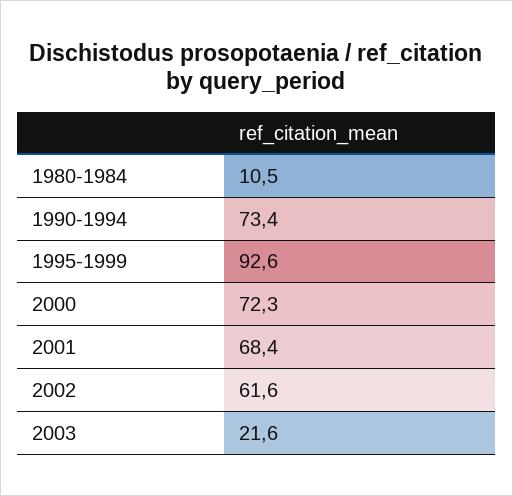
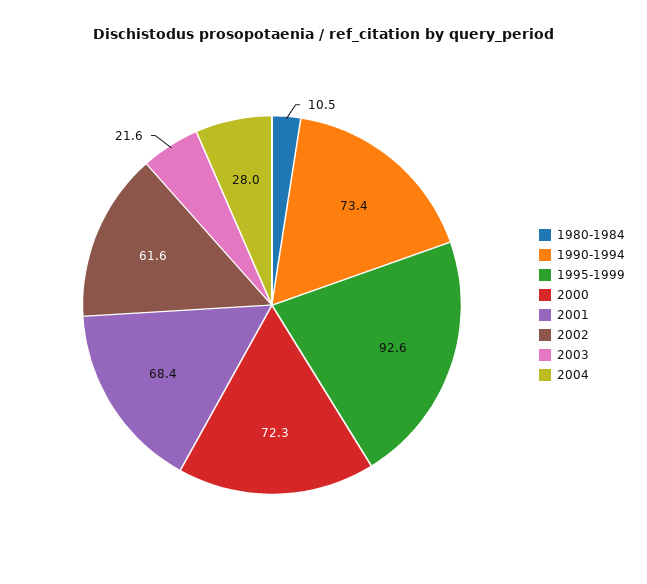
2004: none -> 28

